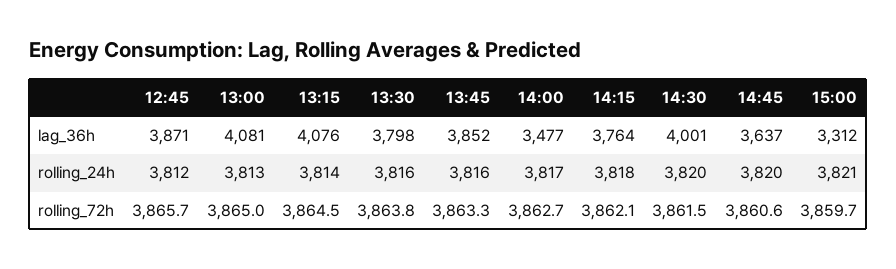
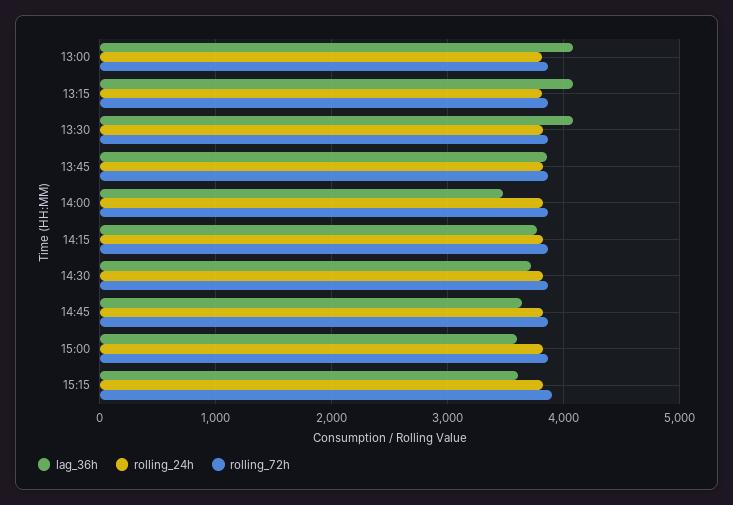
lag_36h, 12:45: 3871 -> none
lag_36h, 13:30: 3798 -> 4100
lag_36h, 14:30: 4001 -> 3700
lag_36h, 15:00: 3312 -> 3600
rolling_24h, 12:45: 3812 -> none
rolling_72h, 12:45: 3865.7 -> none
lag_36h, 15:15: none -> 3600
rolling_24h, 15:15: none -> 3800
rolling_72h, 15:15: none -> 3900

